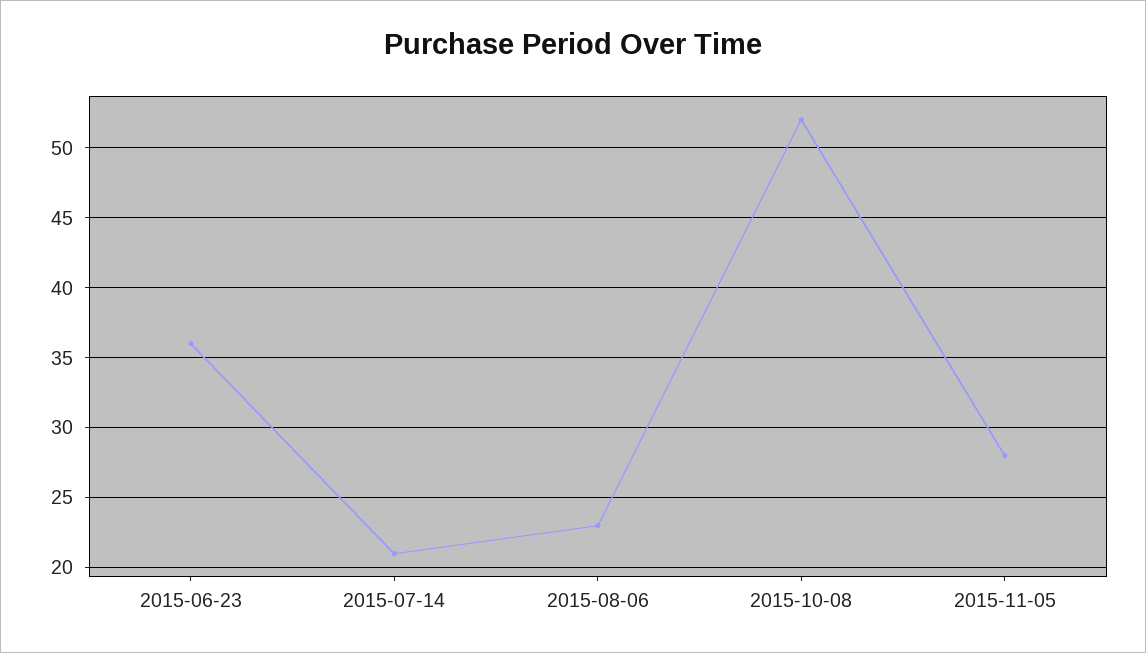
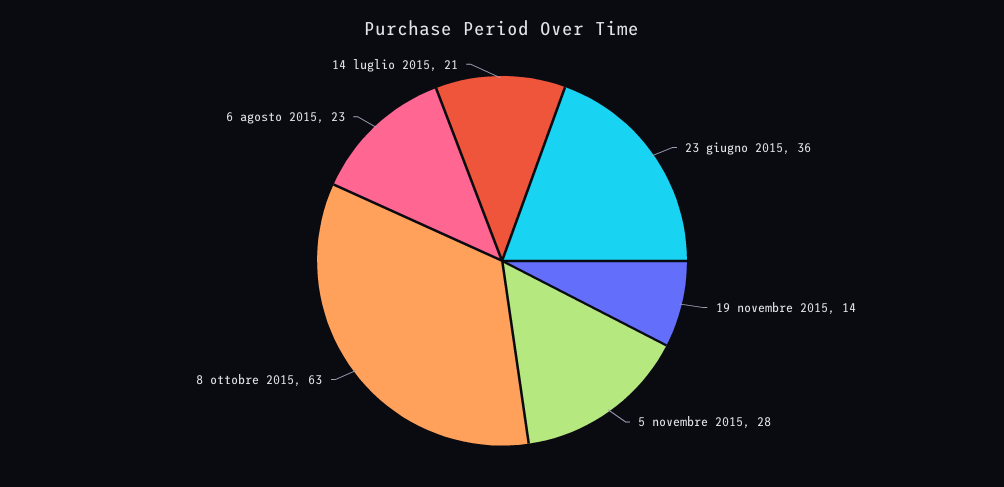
2015-10-08: 52 -> 63
19 novembre 2015: none -> 14

